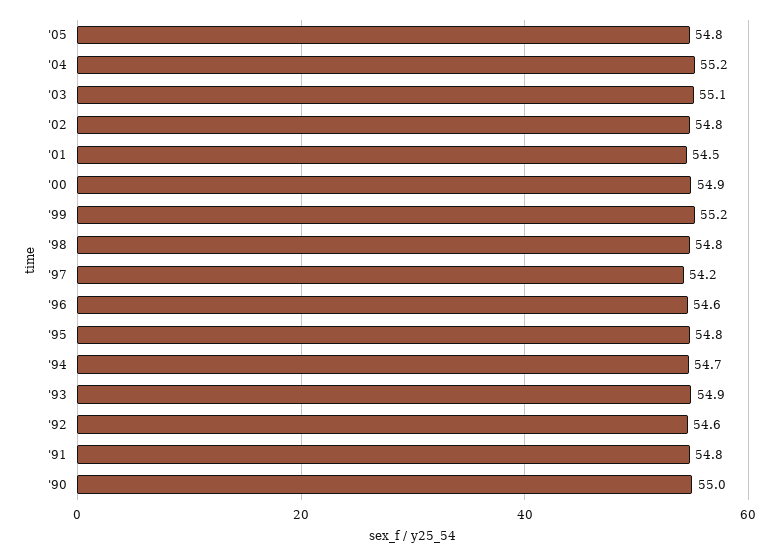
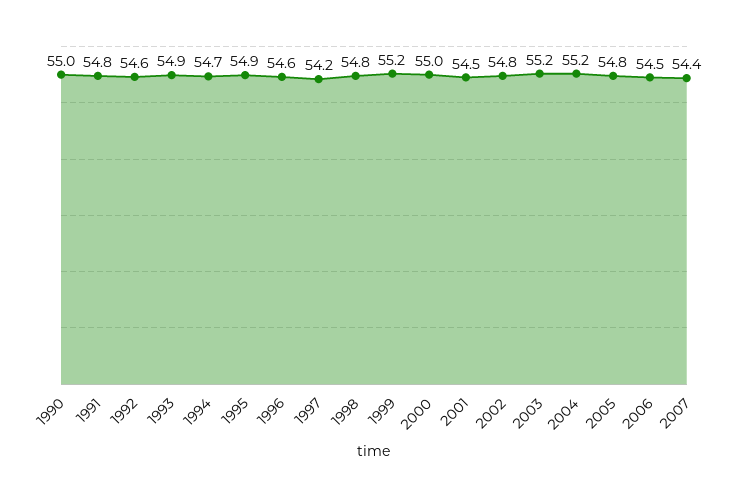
'03: 55.1 -> 55.2
'00: 54.9 -> 55
'95: 54.8 -> 54.9
2006: none -> 54.5
2007: none -> 54.4

